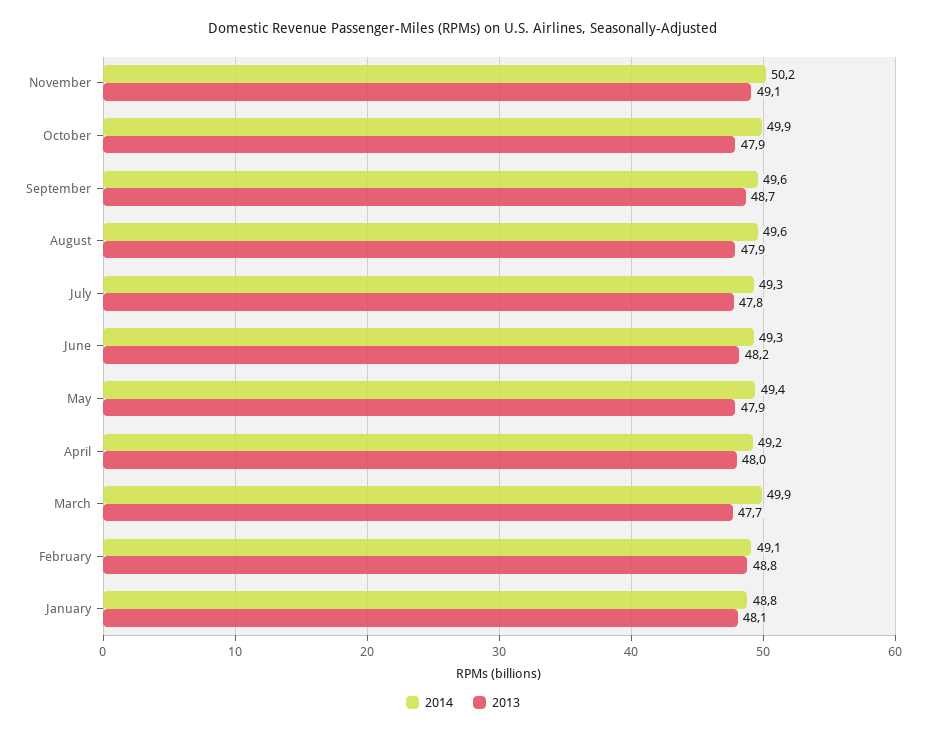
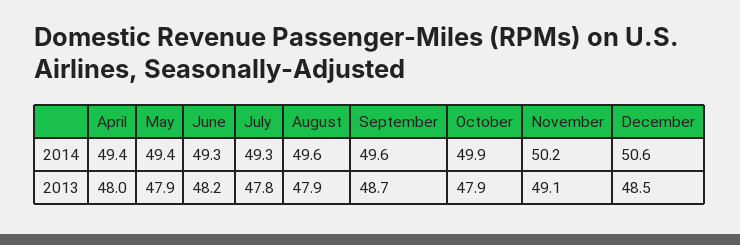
2014, April: 49.2 -> 49.4
2014, March: 49.9 -> none
2013, March: 47.7 -> none
2014, February: 49.1 -> none
2013, February: 48.8 -> none
2014, January: 48.8 -> none
2013, January: 48.1 -> none
2014, December: none -> 50.6
2013, December: none -> 48.5

